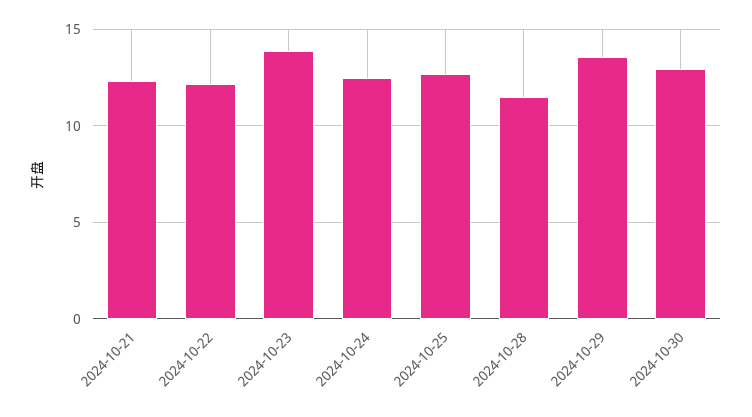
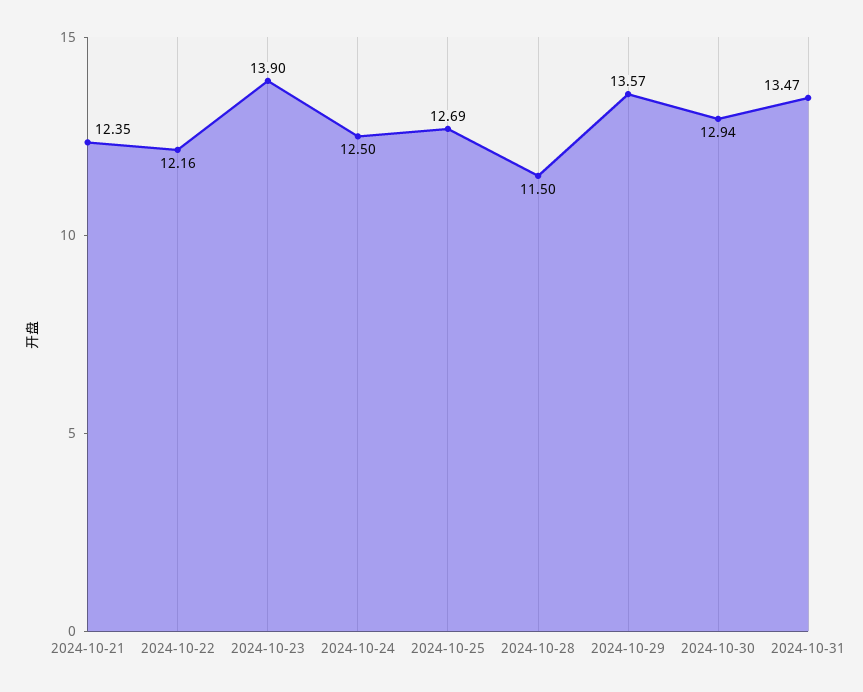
2024-10-31: none -> 13.47

